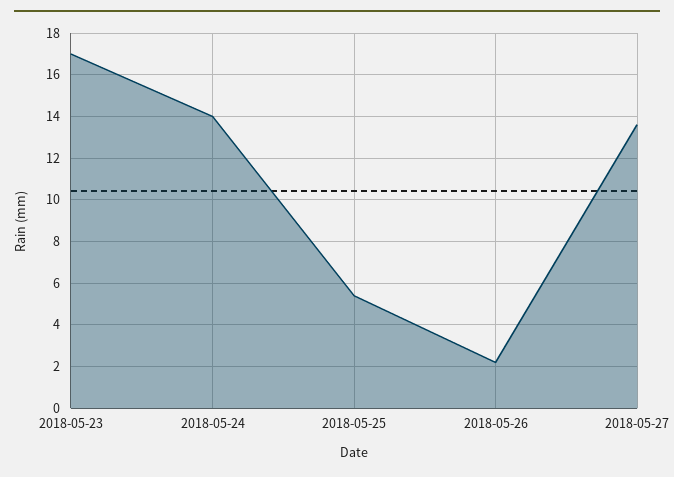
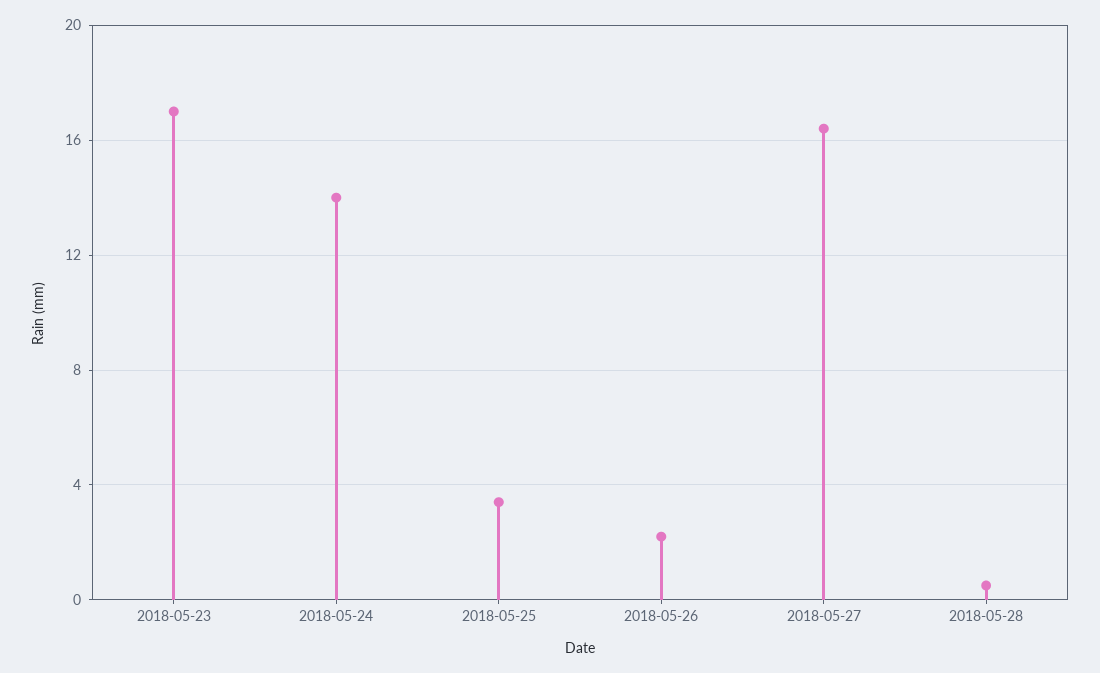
2018-05-25: 5.5 -> 3.5
2018-05-27: 13.5 -> 16.5
2018-05-28: none -> 0.5

